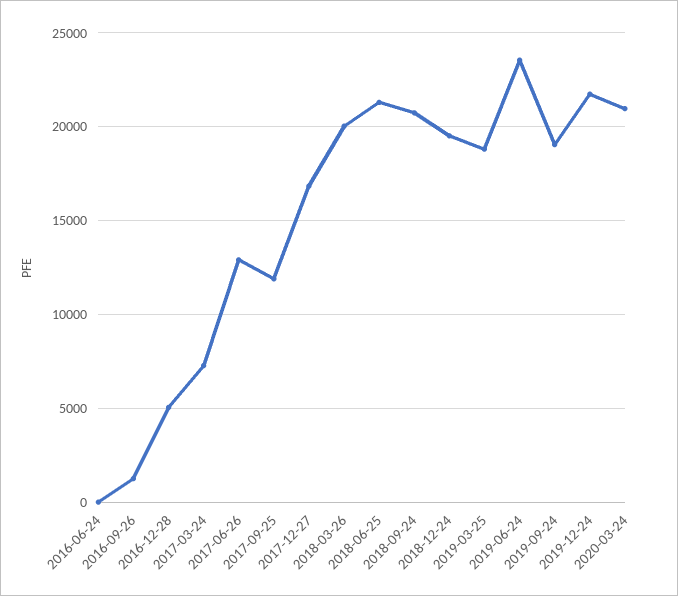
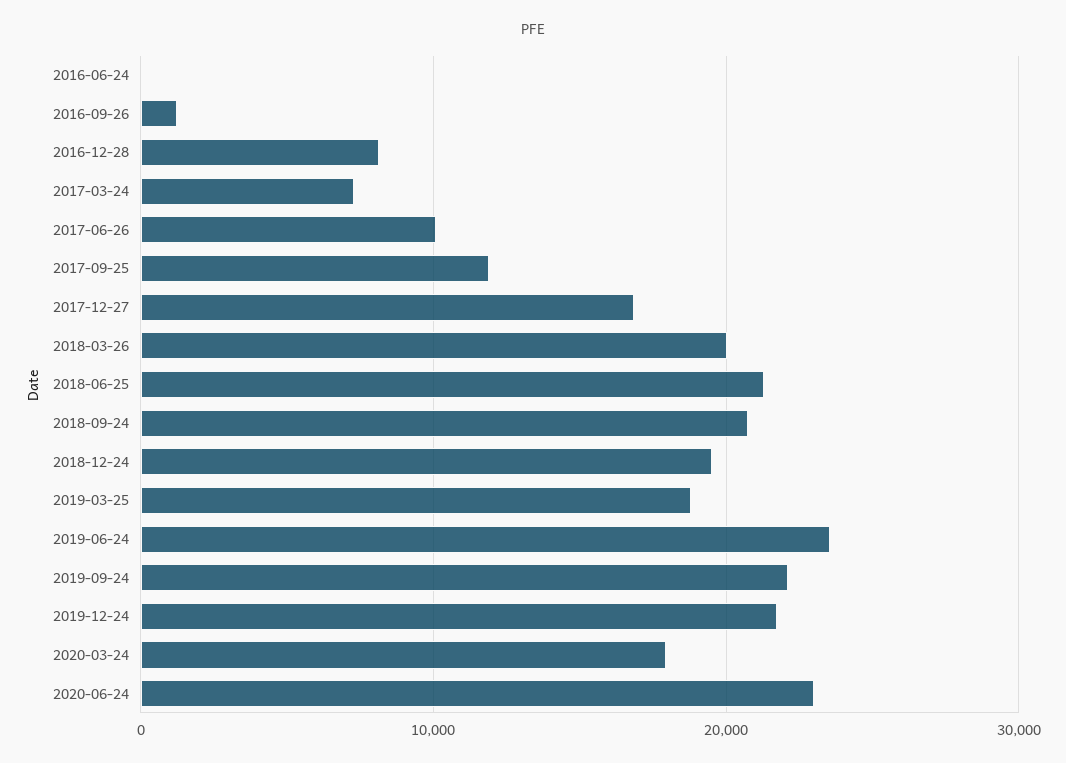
2016-12-28: 5000 -> 8000
2017-06-26: 13000 -> 10000
2019-09-24: 19000 -> 22000
2020-03-24: 21000 -> 18000
2020-06-24: none -> 23000

